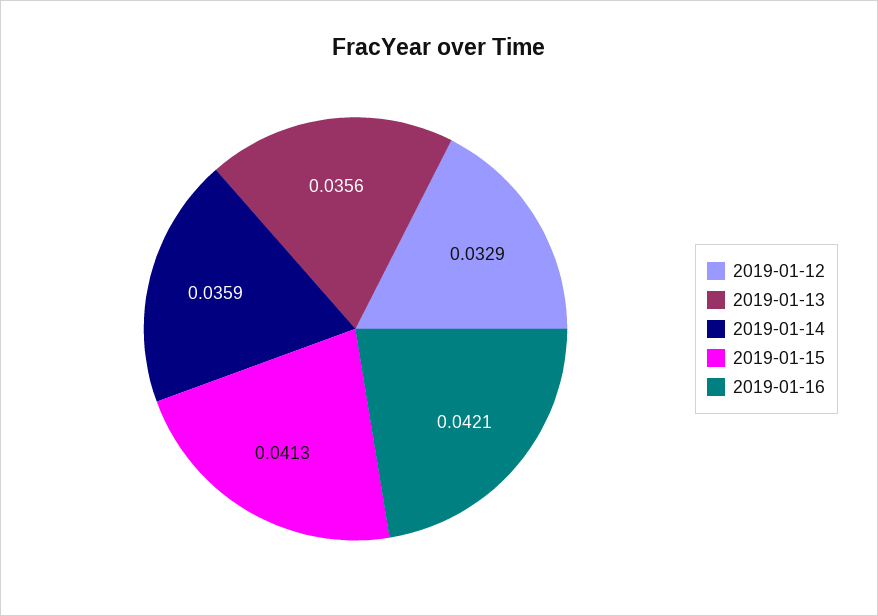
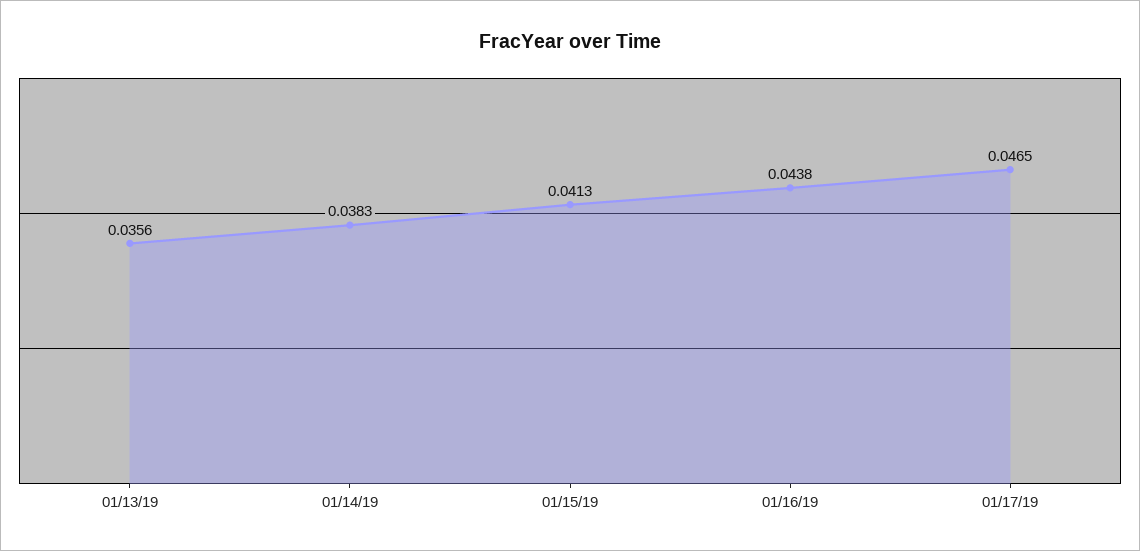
2019-01-12: 0.0329 -> none
2019-01-14: 0.0359 -> 0.0383
2019-01-16: 0.0421 -> 0.0438
01/17/19: none -> 0.0465

